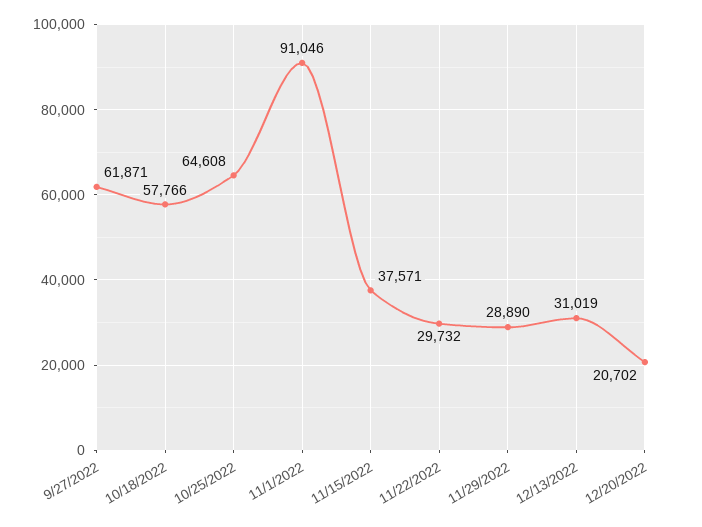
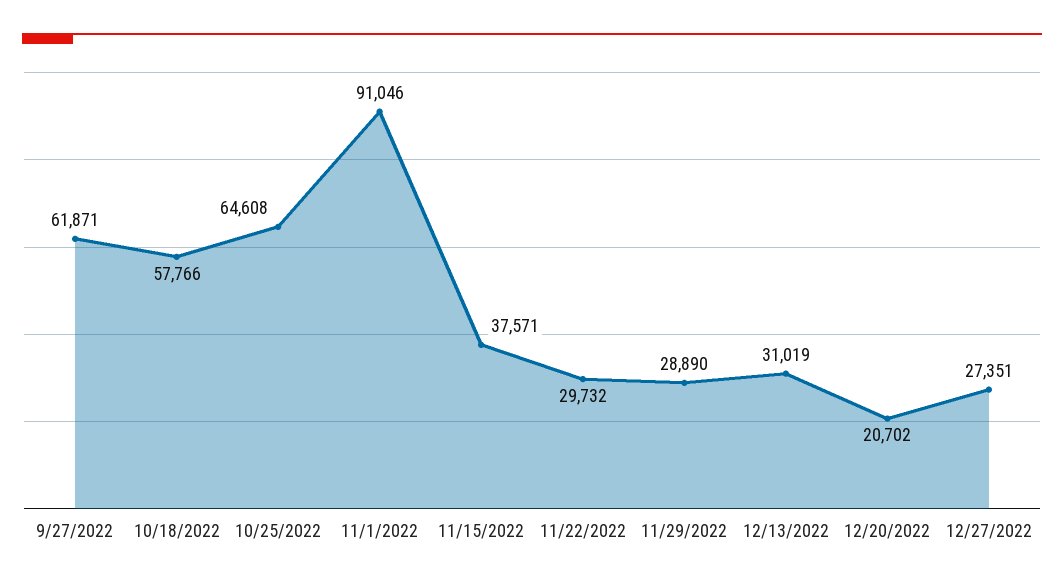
12/27/2022: none -> 27351

